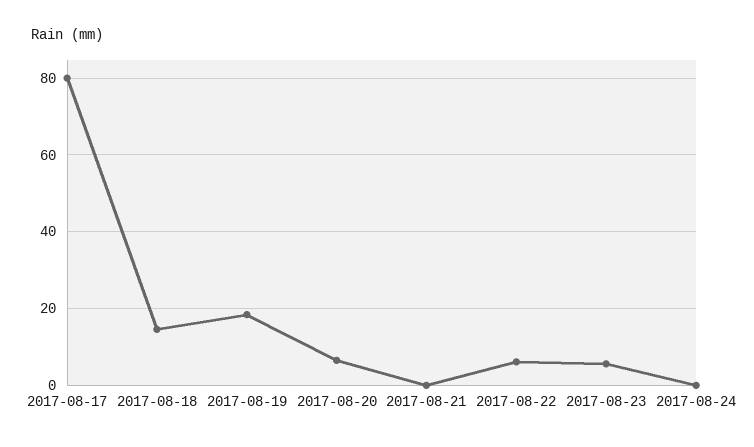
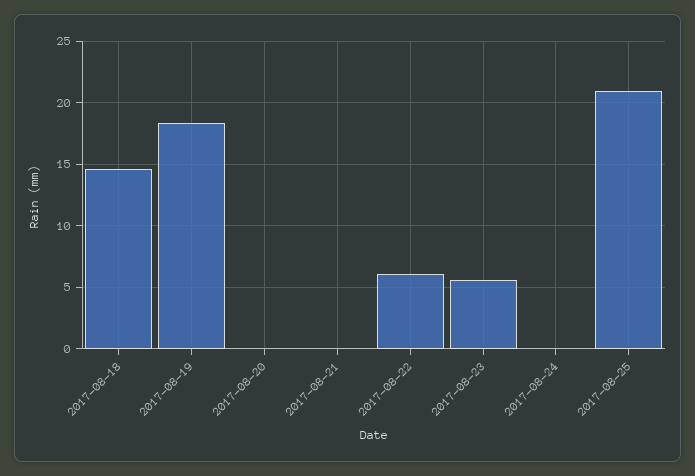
2017-08-17: 80 -> none
2017-08-20: 6 -> 0
2017-08-25: none -> 21

